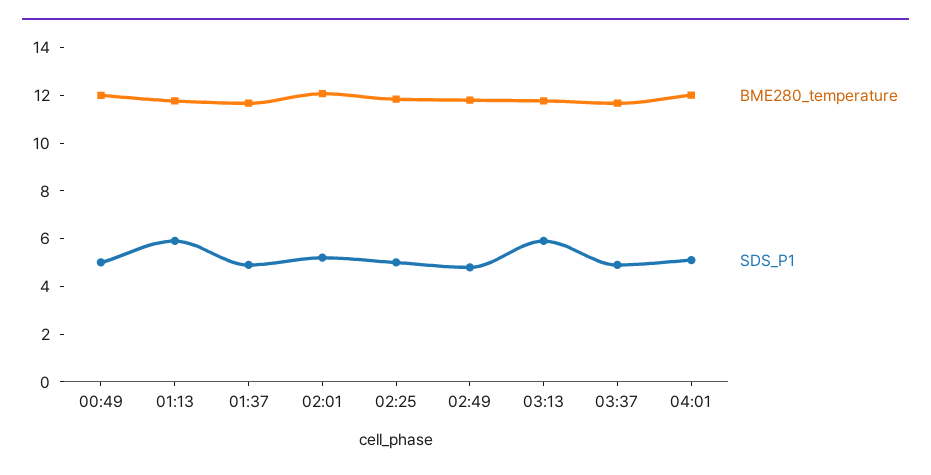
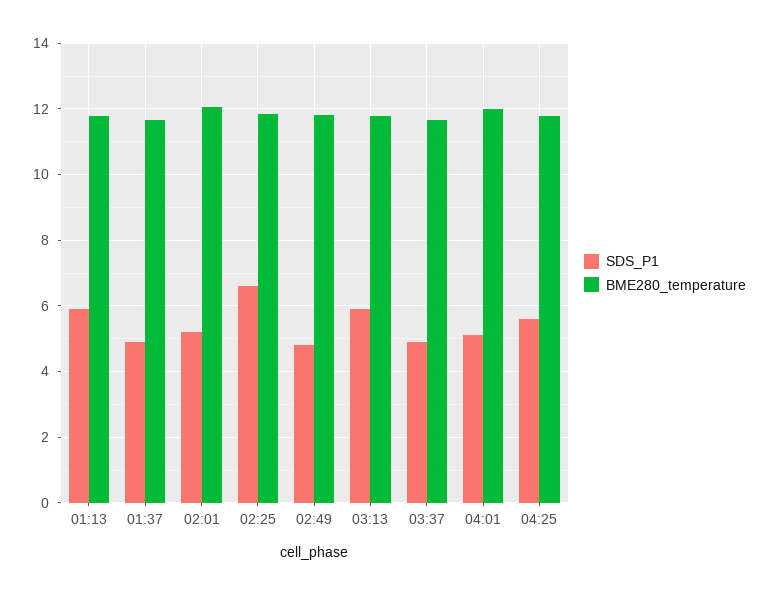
BME280_temperature, 00:49: 12 -> none
SDS_P1, 00:49: 5 -> none
SDS_P1, 02:25: 5 -> 6.6
SDS_P1, 04:25: none -> 5.6
BME280_temperature, 04:25: none -> 11.8

